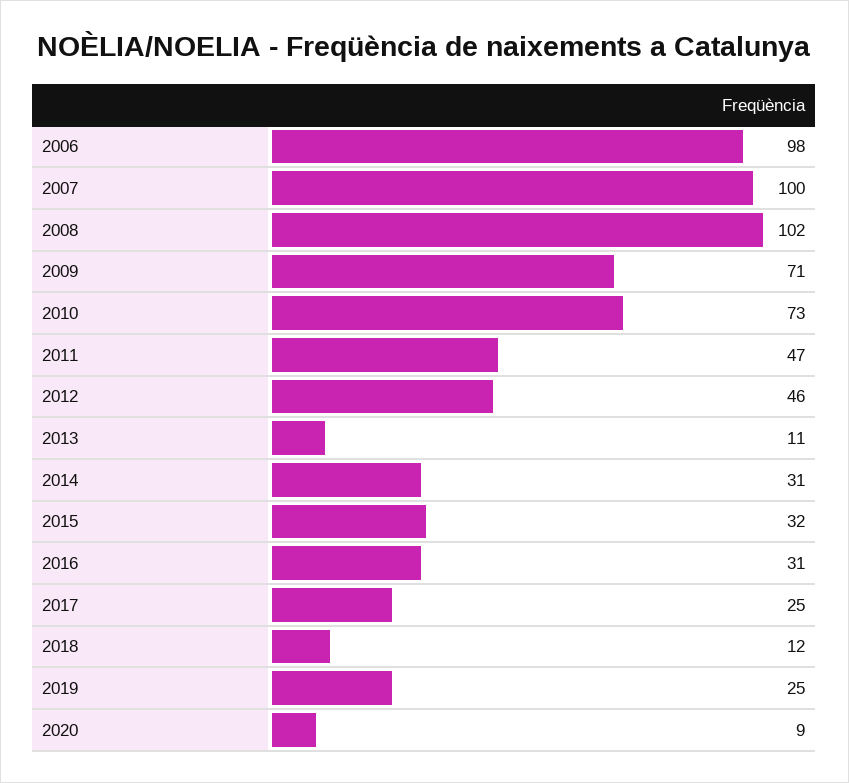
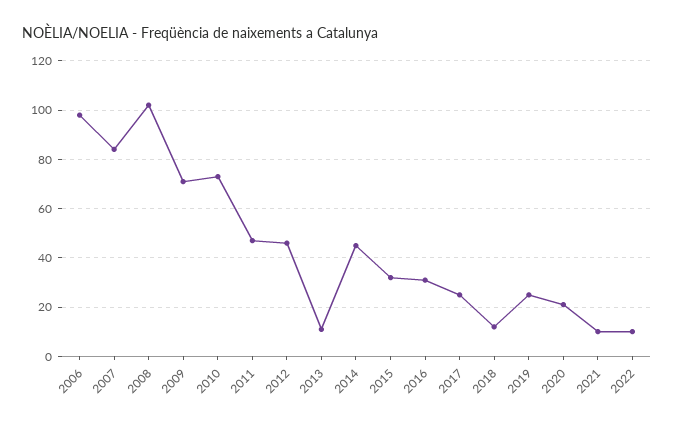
2007: 100 -> 85
2014: 31 -> 45
2020: 9 -> 20
2021: none -> 10
2022: none -> 10

